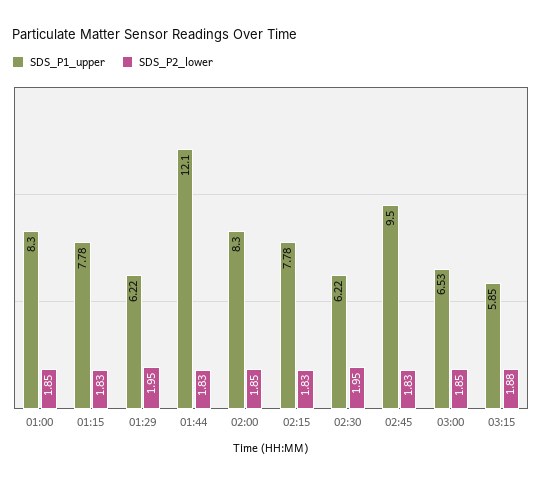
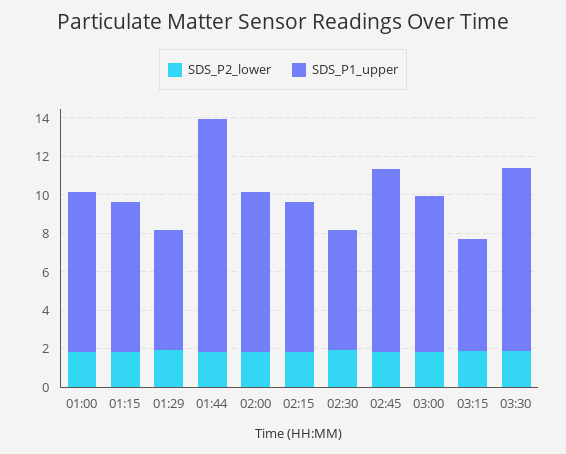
SDS_P1_upper, 03:00: 6.53 -> 8
SDS_P2_lower, 03:30: none -> 2
SDS_P1_upper, 03:30: none -> 9.5

